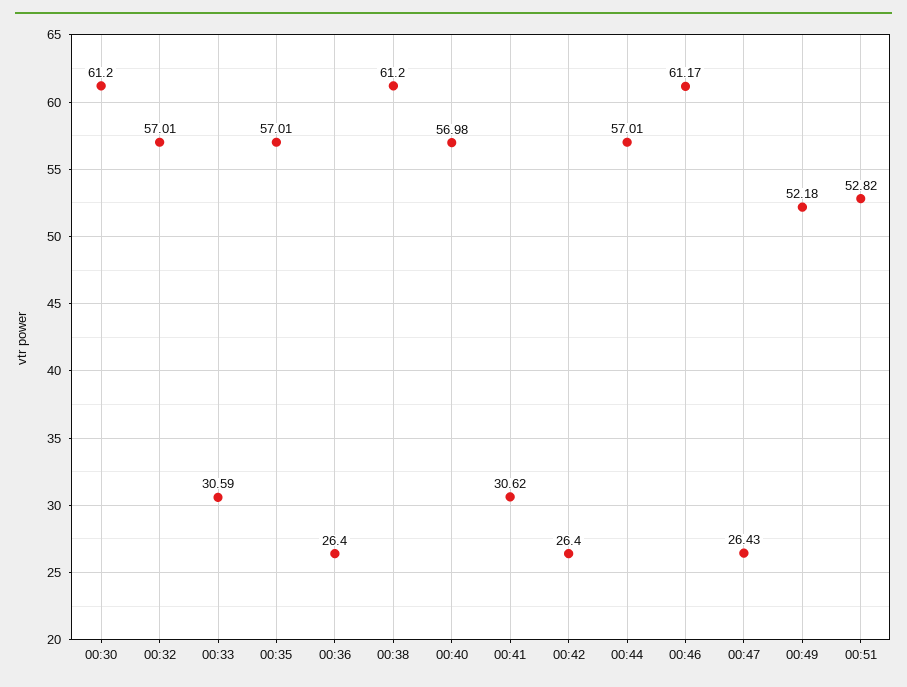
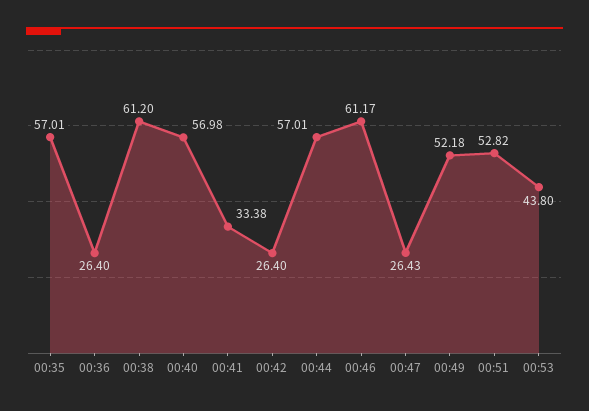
00:30: 61.2 -> none
00:32: 57.01 -> none
00:33: 30.59 -> none
00:41: 30.62 -> 33.38
00:53: none -> 43.8

